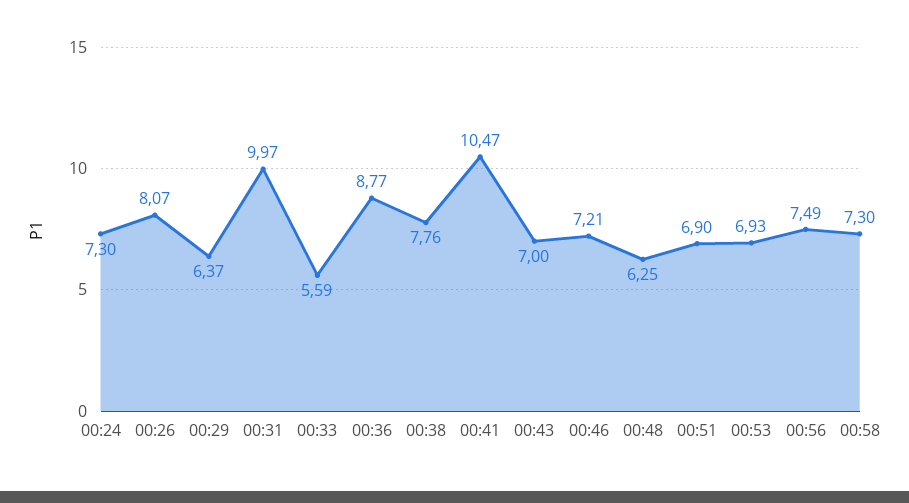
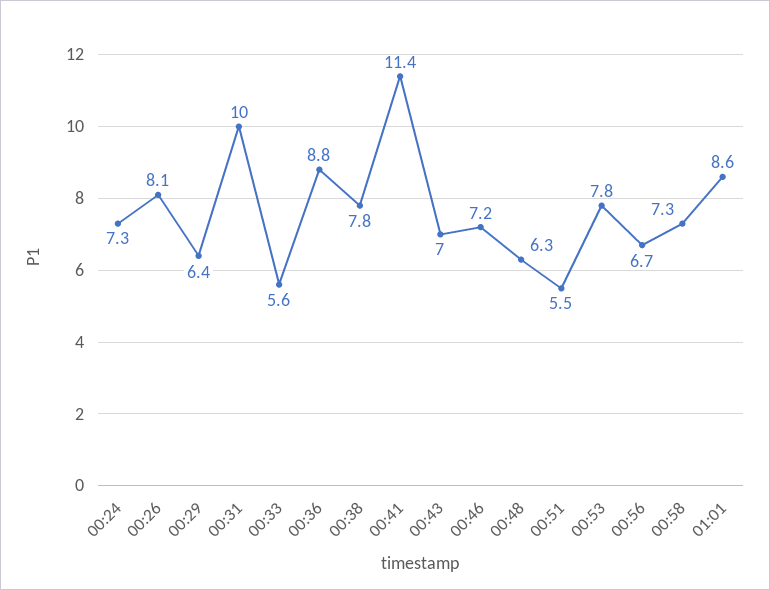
00:41: 10.47 -> 11.4
00:51: 6.9 -> 5.5
00:53: 6.93 -> 7.8
00:56: 7.49 -> 6.7
01:01: none -> 8.6

